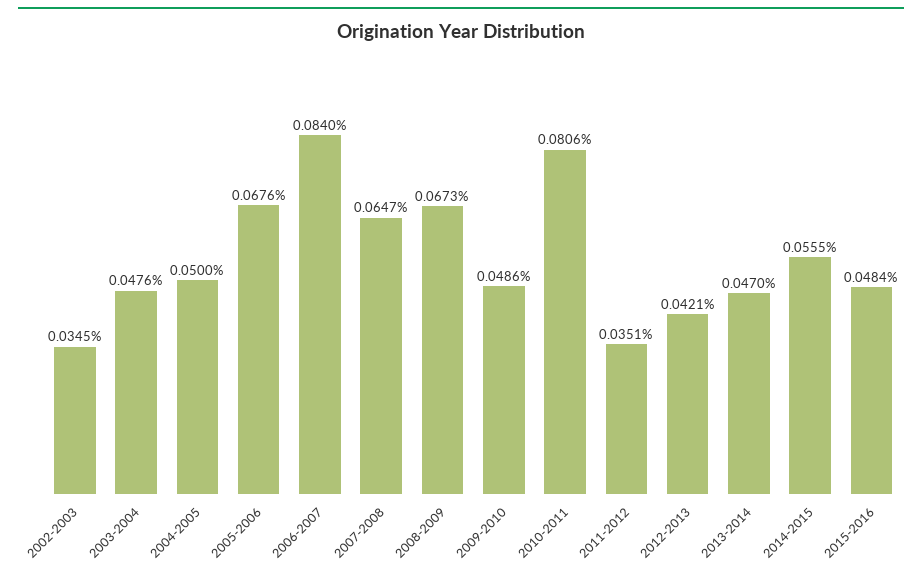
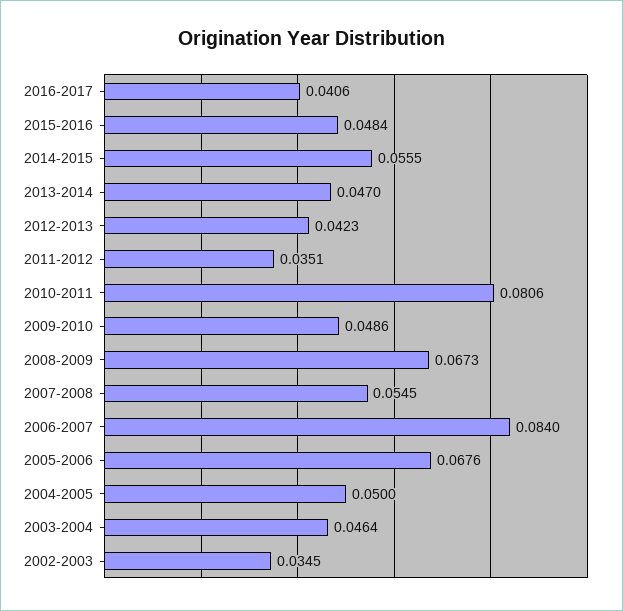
2003-2004: 0.0476 -> 0.0464
2007-2008: 0.0647 -> 0.0545
2012-2013: 0.0421 -> 0.0423
2016-2017: none -> 0.0406

